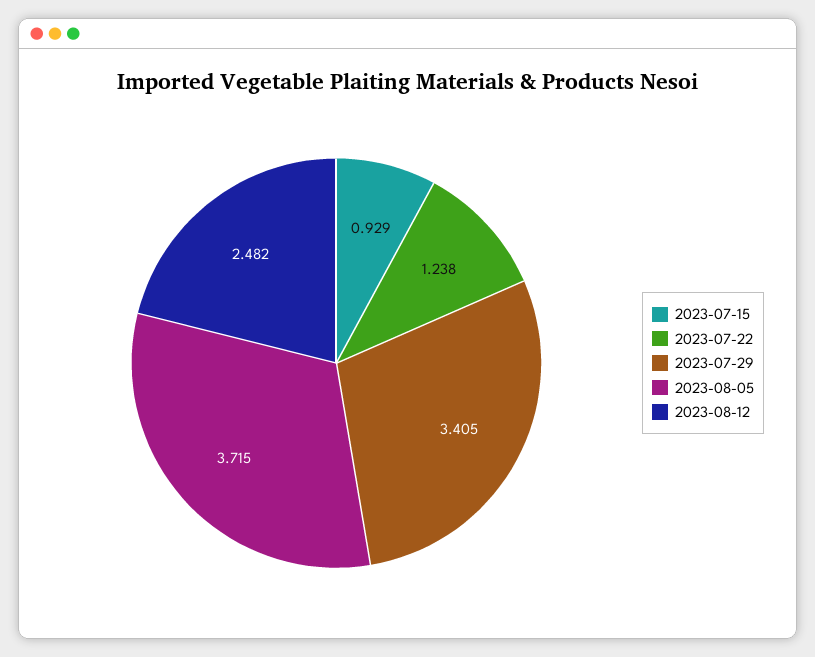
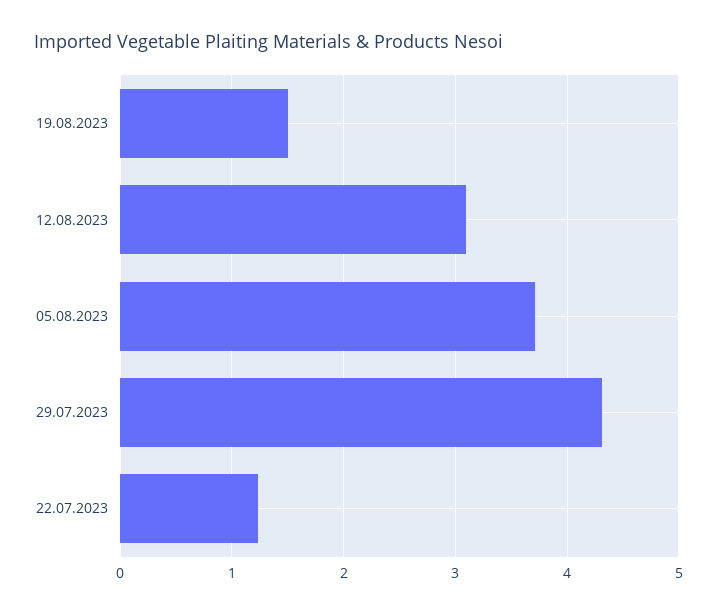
2023-07-15: 0.929 -> none
2023-07-29: 3.405 -> 4.3
2023-08-12: 2.482 -> 3.1
19.08.2023: none -> 1.5

